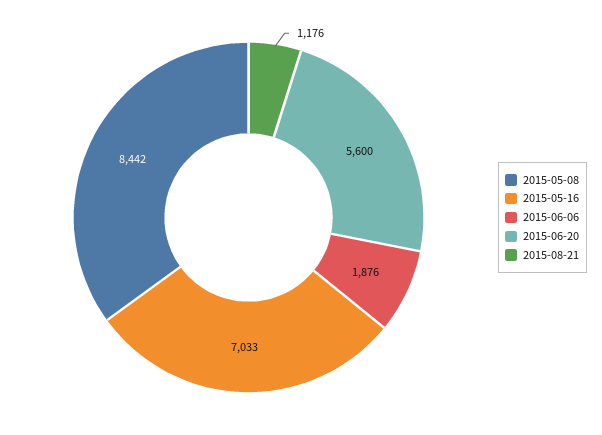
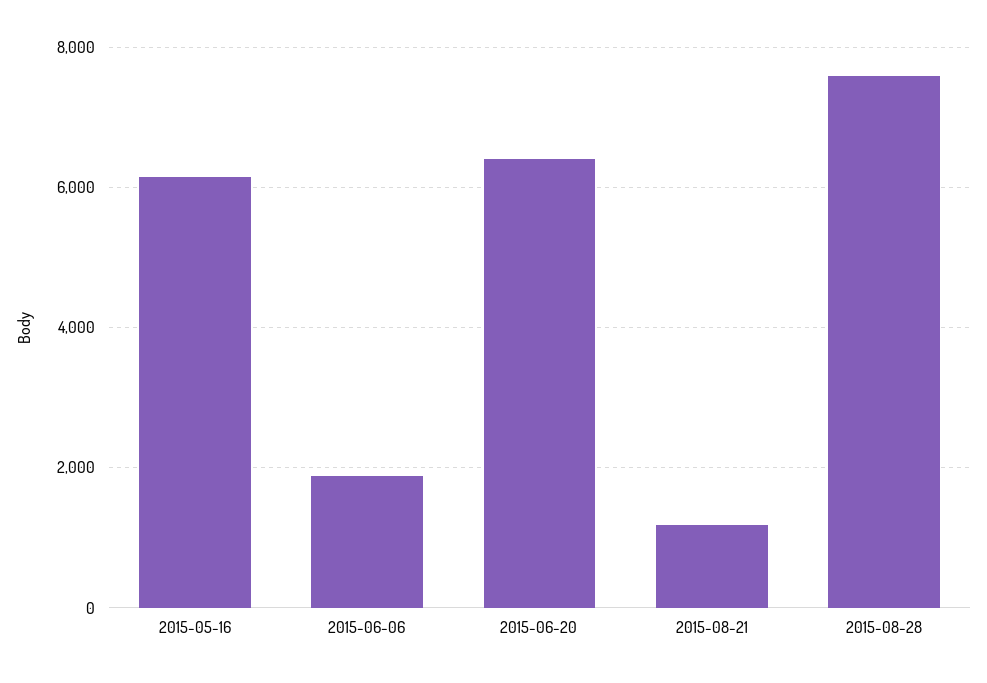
2015-05-08: 8442 -> none
2015-05-16: 7033 -> 6200
2015-06-20: 5600 -> 6400
2015-08-28: none -> 7600

